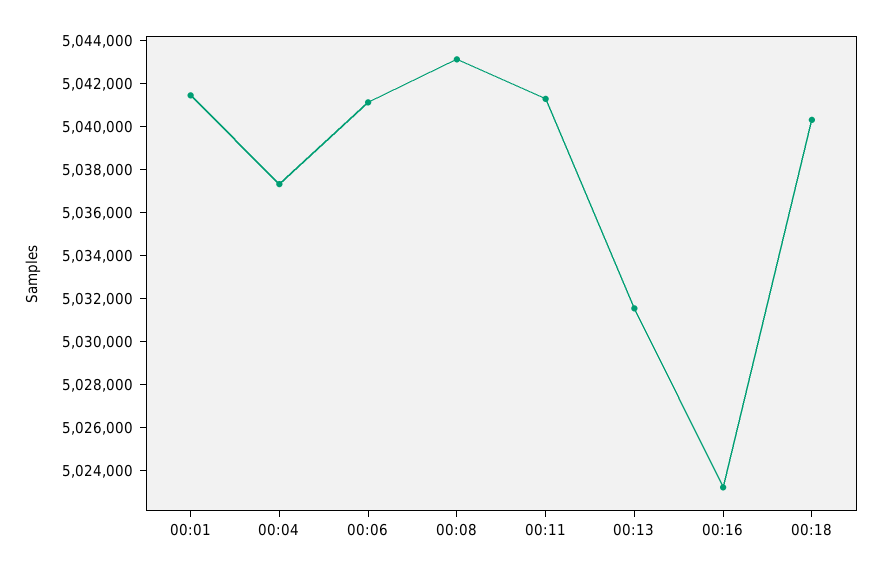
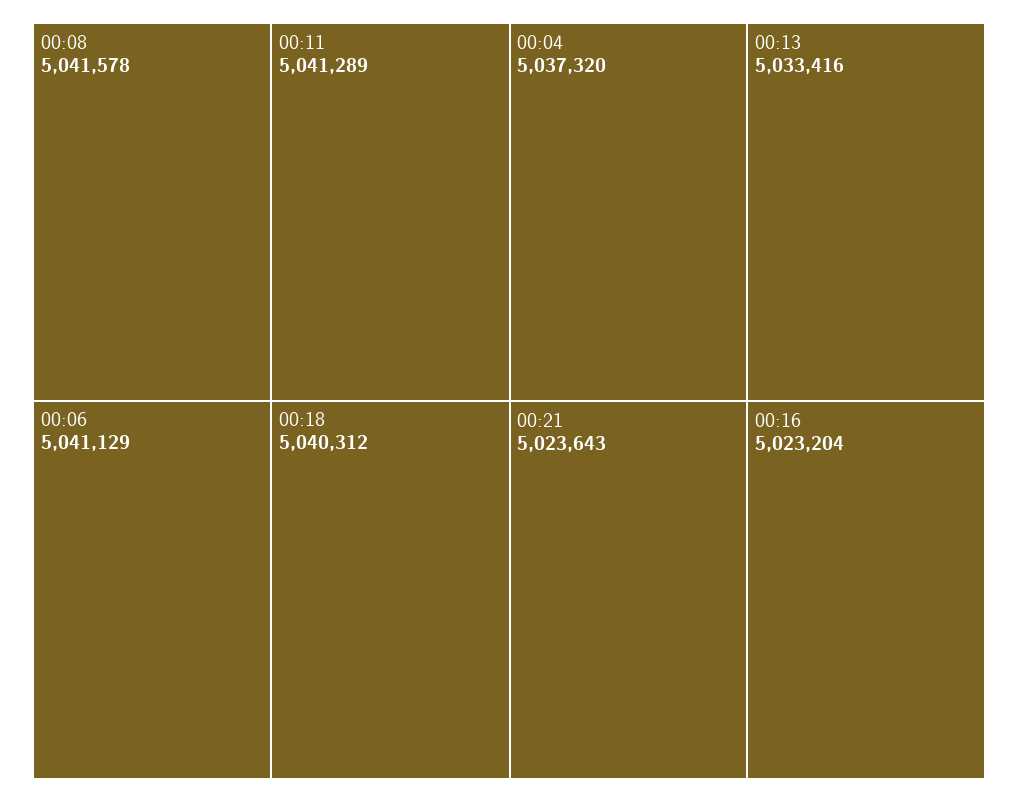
00:01: 5041500 -> none
00:08: 5043000 -> 5041578
00:13: 5031500 -> 5033416
00:21: none -> 5023643

